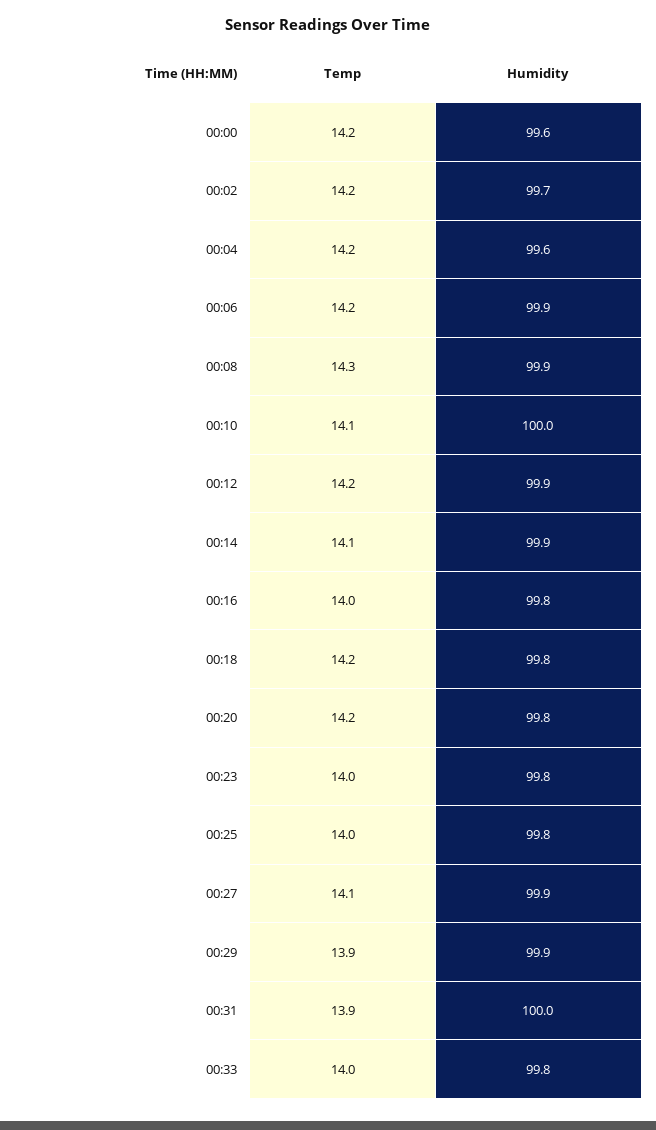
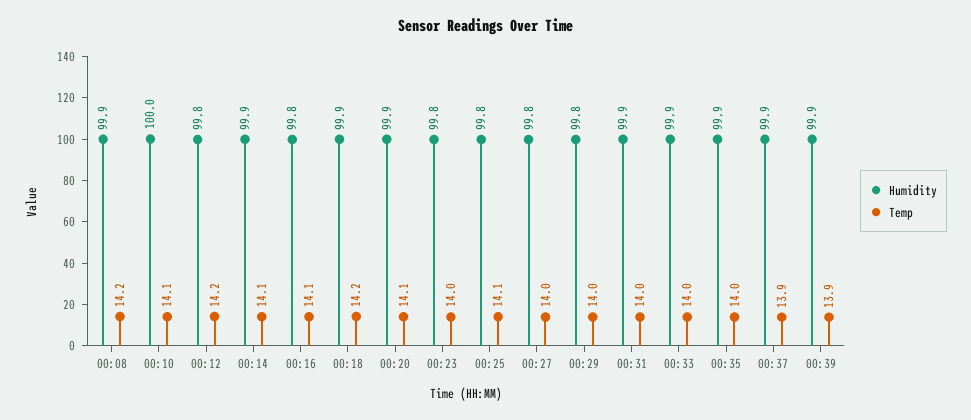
Temp, 00:00: 14.2 -> none
Humidity, 00:00: 99.6 -> none
Temp, 00:02: 14.2 -> none
Humidity, 00:02: 99.7 -> none
Temp, 00:04: 14.2 -> none
Humidity, 00:04: 99.6 -> none
Temp, 00:06: 14.2 -> none
Humidity, 00:06: 99.9 -> none
Temp, 00:08: 14.3 -> 14.2
Humidity, 00:12: 99.9 -> 99.8
Temp, 00:16: 14 -> 14.1
Humidity, 00:18: 99.8 -> 99.9
Temp, 00:20: 14.2 -> 14.1
Humidity, 00:20: 99.8 -> 99.9
Temp, 00:25: 14 -> 14.1
Temp, 00:27: 14.1 -> 14
Humidity, 00:27: 99.9 -> 99.8
Temp, 00:29: 13.9 -> 14
Humidity, 00:29: 99.9 -> 99.8
Temp, 00:31: 13.9 -> 14
Humidity, 00:31: 100 -> 99.9
Humidity, 00:33: 99.8 -> 99.9
Humidity, 00:35: none -> 99.9
Temp, 00:35: none -> 14
Humidity, 00:37: none -> 99.9
Temp, 00:37: none -> 13.9
Humidity, 00:39: none -> 99.9
Temp, 00:39: none -> 13.9

